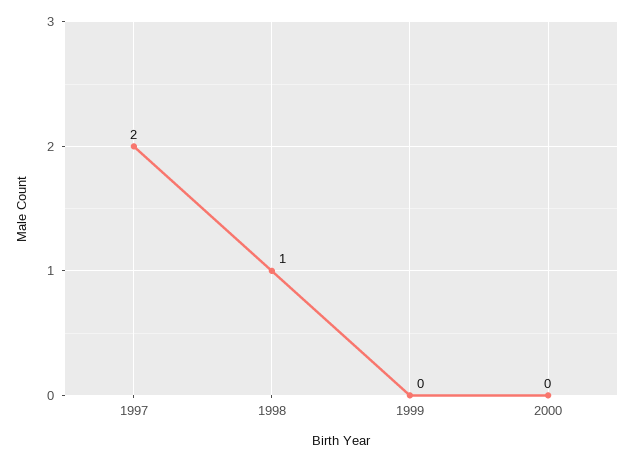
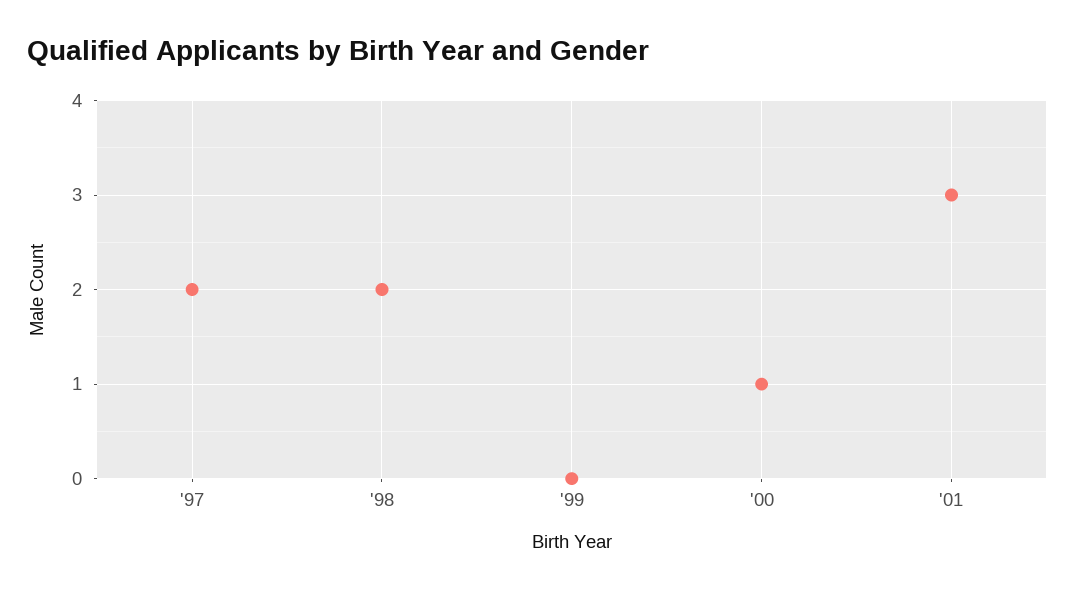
1998: 1 -> 2
2000: 0 -> 1
'01: none -> 3

